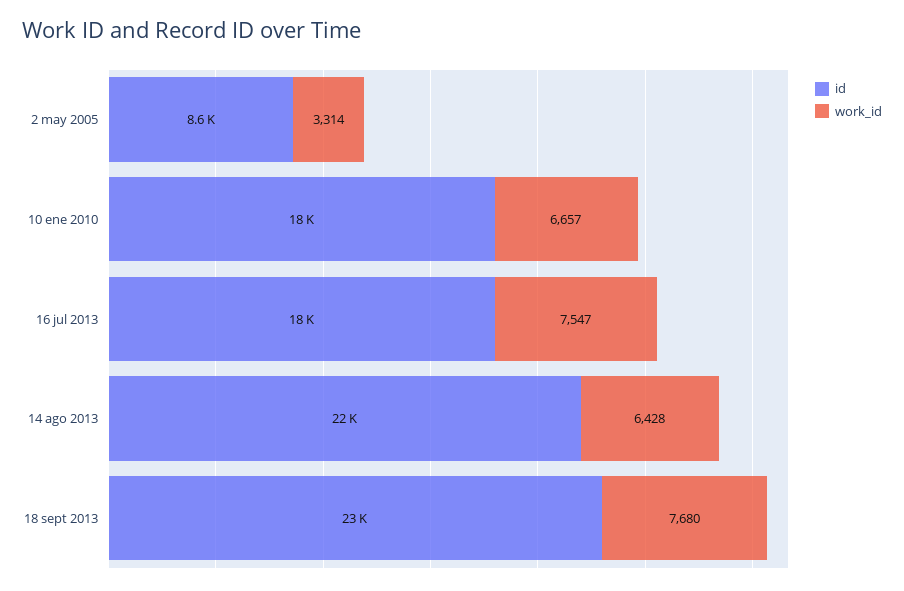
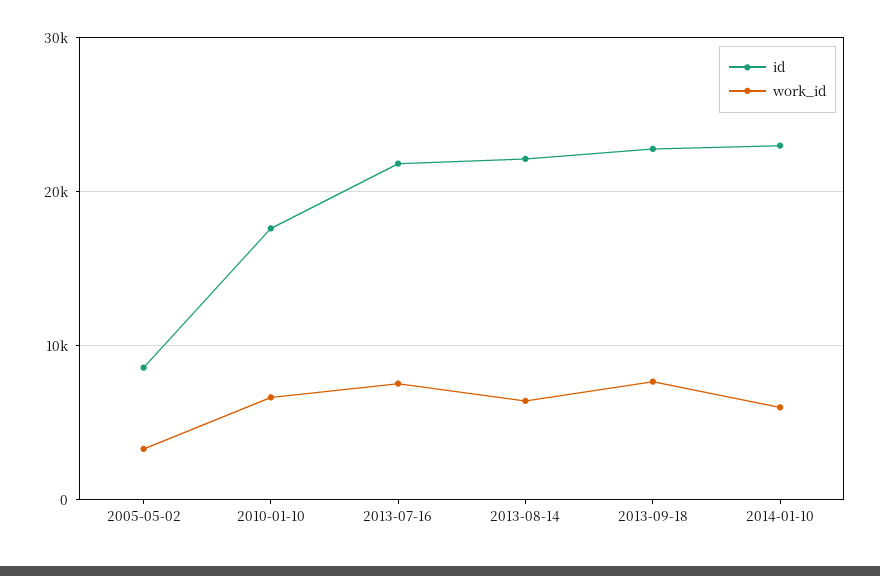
id, 16 jul 2013: 18000 -> 22000
id, 2014-01-10: none -> 23000
work_id, 2014-01-10: none -> 6000

